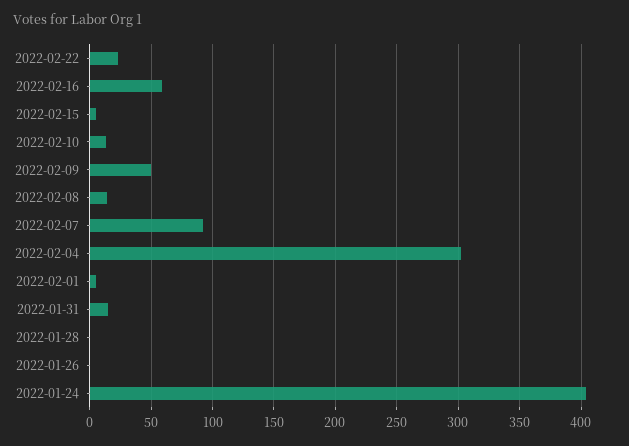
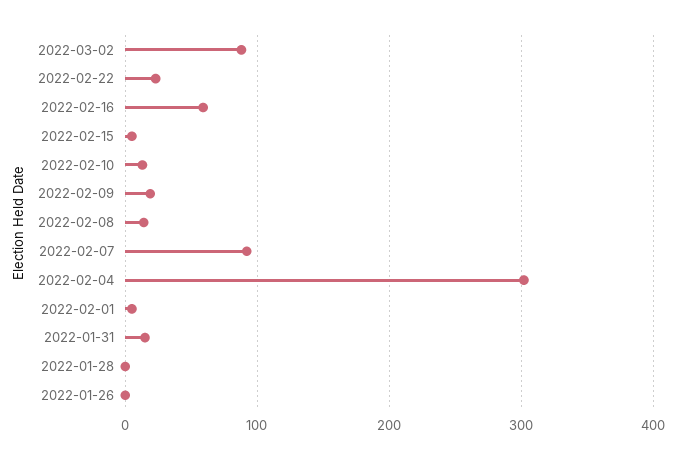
2022-02-09: 50 -> 20
2022-01-24: 405 -> none
2022-03-02: none -> 90

